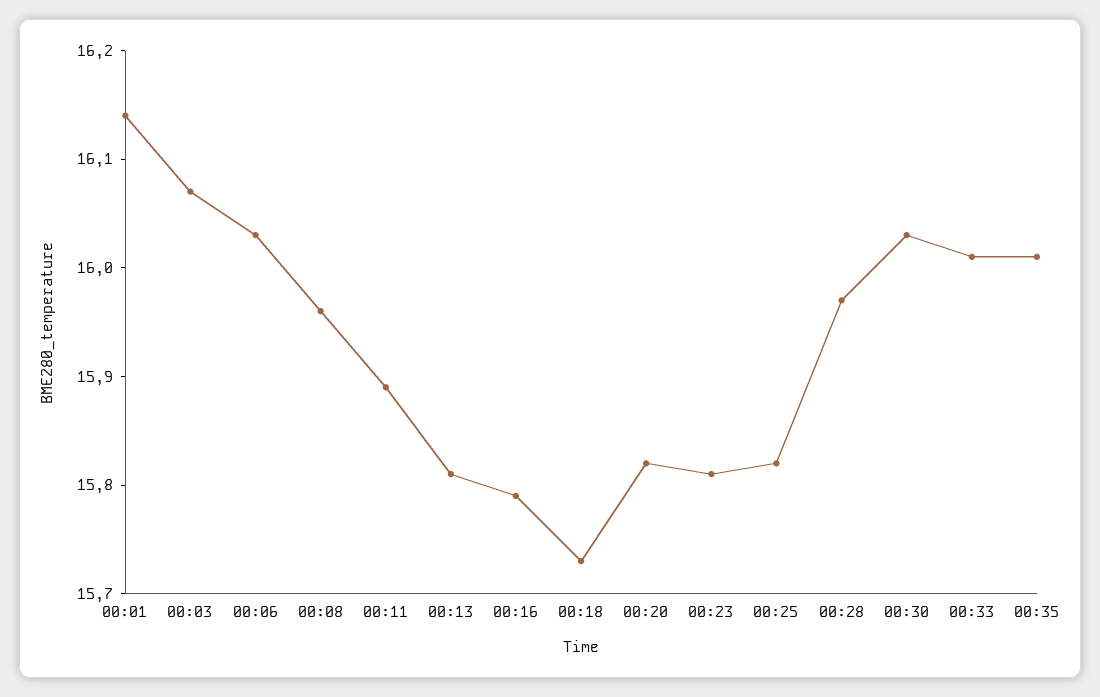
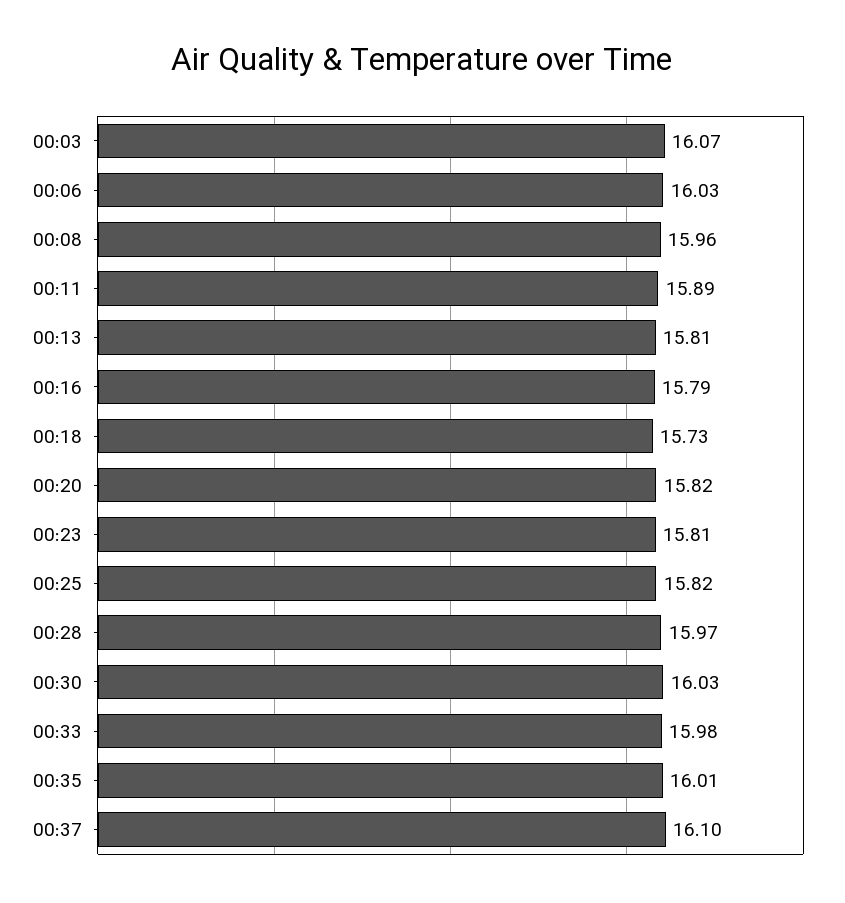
00:01: 16.14 -> none
00:33: 16.01 -> 15.98
00:37: none -> 16.1

